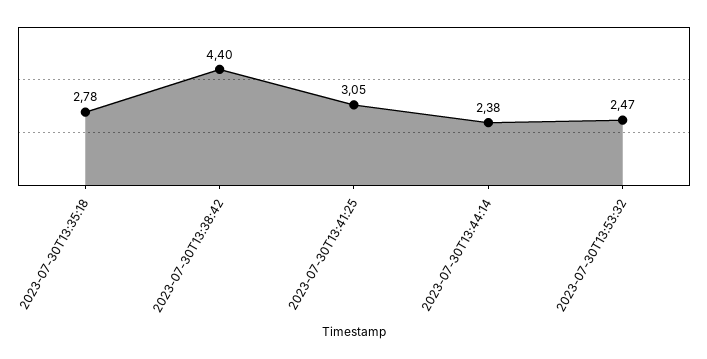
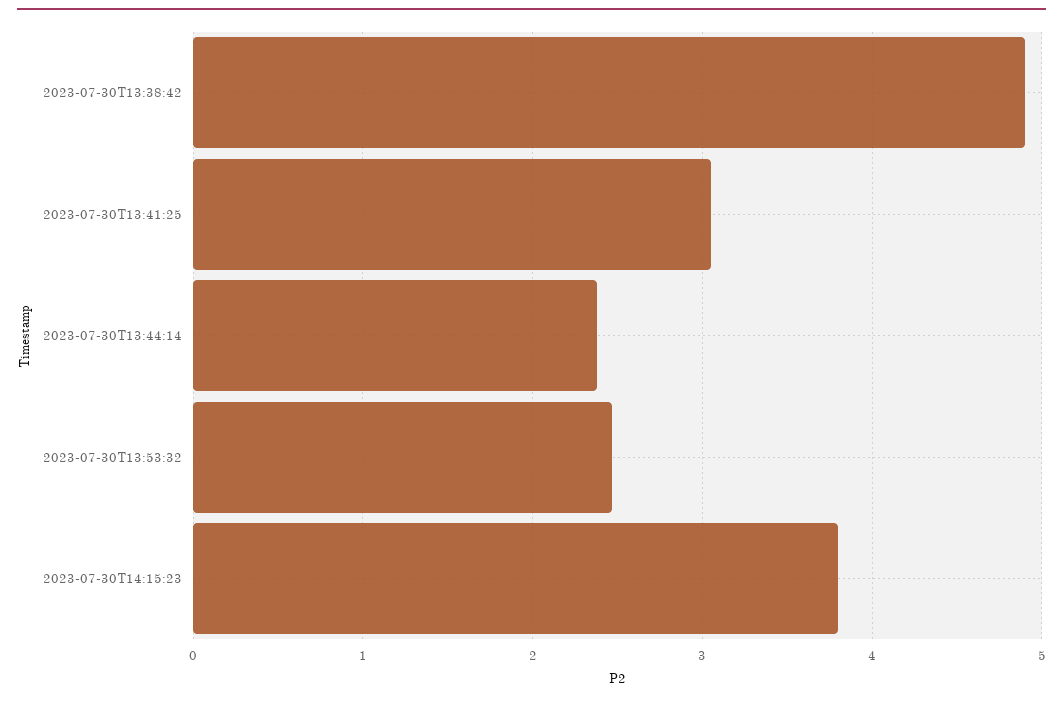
2023-07-30T13:35:18: 2.78 -> none
2023-07-30T13:38:42: 4.4 -> 4.9
2023-07-30T14:15:23: none -> 3.8

